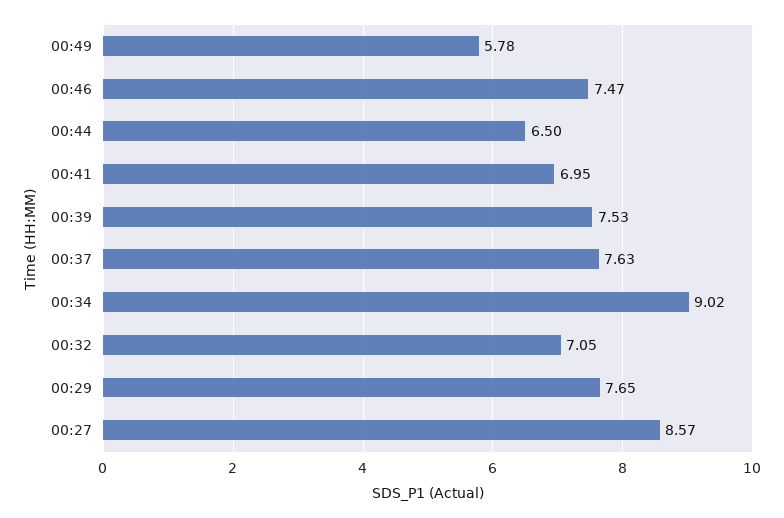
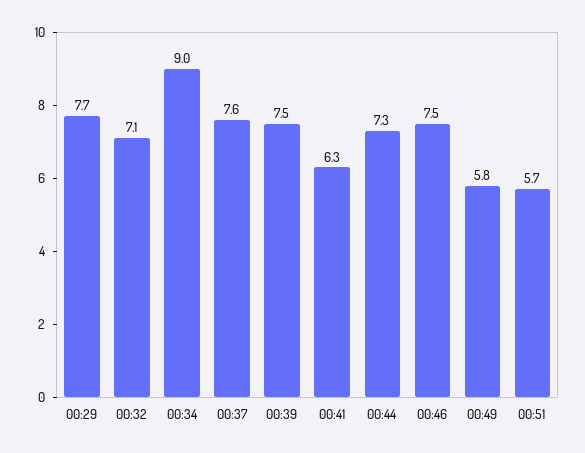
00:44: 6.5 -> 7.3
00:41: 6.95 -> 6.3
00:27: 8.57 -> none
00:51: none -> 5.7

